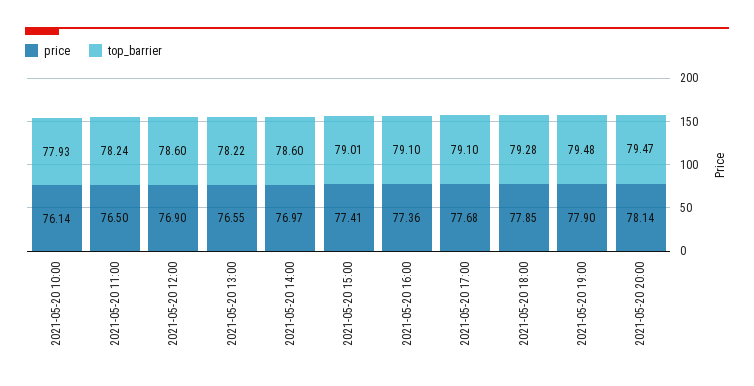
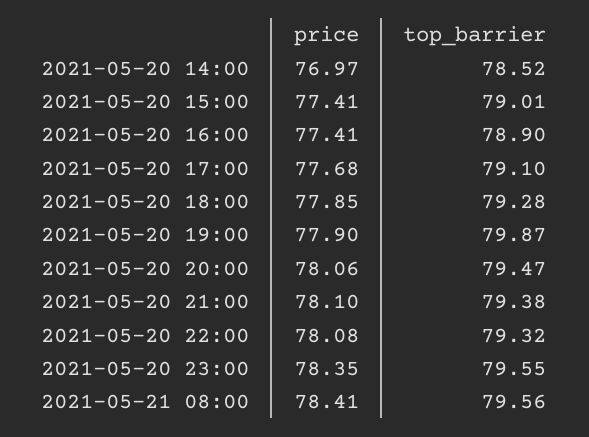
price, 2021-05-20 10:00: 76.14 -> none
top_barrier, 2021-05-20 10:00: 77.93 -> none
price, 2021-05-20 11:00: 76.5 -> none
top_barrier, 2021-05-20 11:00: 78.24 -> none
price, 2021-05-20 12:00: 76.9 -> none
top_barrier, 2021-05-20 12:00: 78.6 -> none
price, 2021-05-20 13:00: 76.55 -> none
top_barrier, 2021-05-20 13:00: 78.22 -> none
top_barrier, 2021-05-20 14:00: 78.6 -> 78.52
price, 2021-05-20 16:00: 77.36 -> 77.41
top_barrier, 2021-05-20 16:00: 79.1 -> 78.9
top_barrier, 2021-05-20 19:00: 79.48 -> 79.87
price, 2021-05-20 20:00: 78.14 -> 78.06
price, 2021-05-20 21:00: none -> 78.1
top_barrier, 2021-05-20 21:00: none -> 79.38
price, 2021-05-20 22:00: none -> 78.08
top_barrier, 2021-05-20 22:00: none -> 79.32
price, 2021-05-20 23:00: none -> 78.35
top_barrier, 2021-05-20 23:00: none -> 79.55
price, 2021-05-21 08:00: none -> 78.41
top_barrier, 2021-05-21 08:00: none -> 79.56

